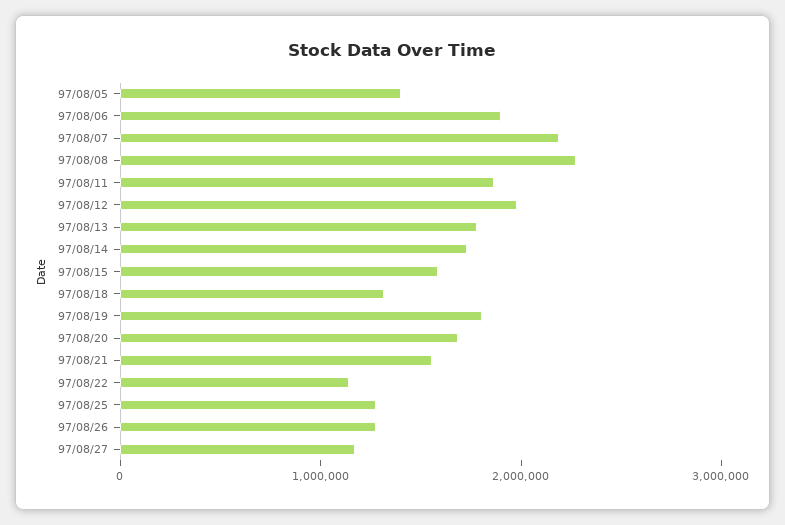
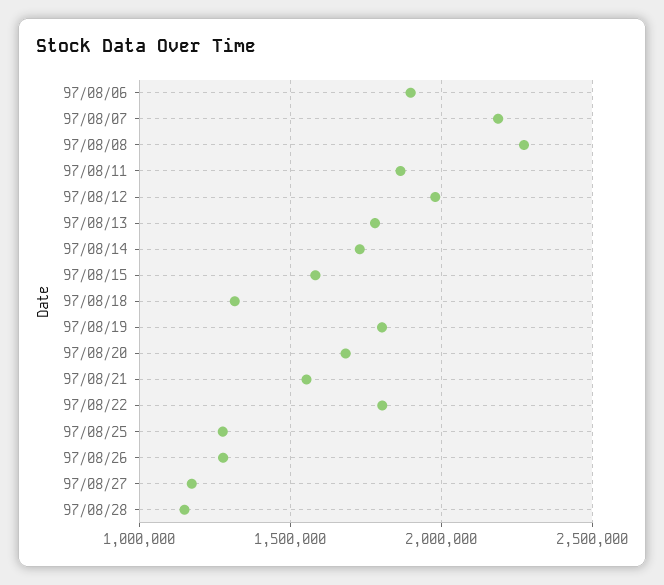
97/08/05: 1400000 -> none
97/08/22: 1200000 -> 1800000
97/08/28: none -> 1150000

